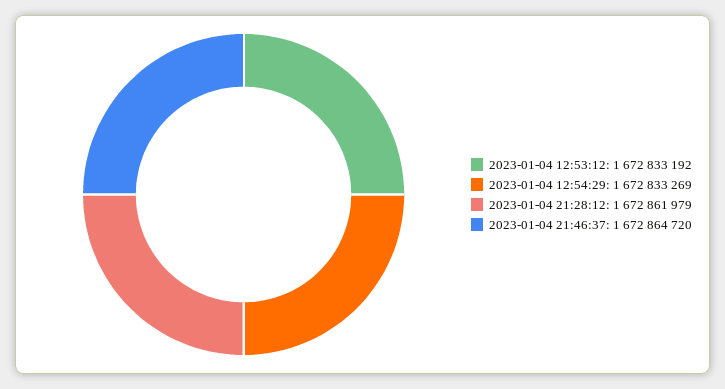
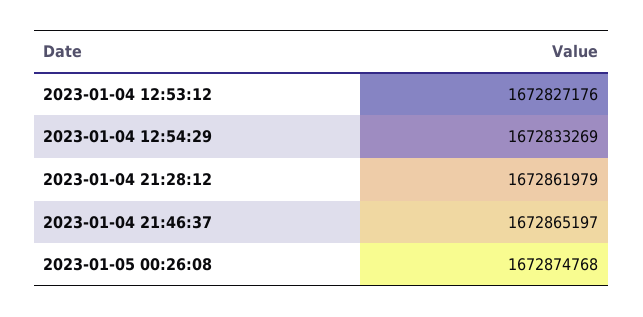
2023-01-04 12:53:12: 1672833192 -> 1672827176
2023-01-04 21:46:37: 1672864720 -> 1672865197
2023-01-05 00:26:08: none -> 1672874768

